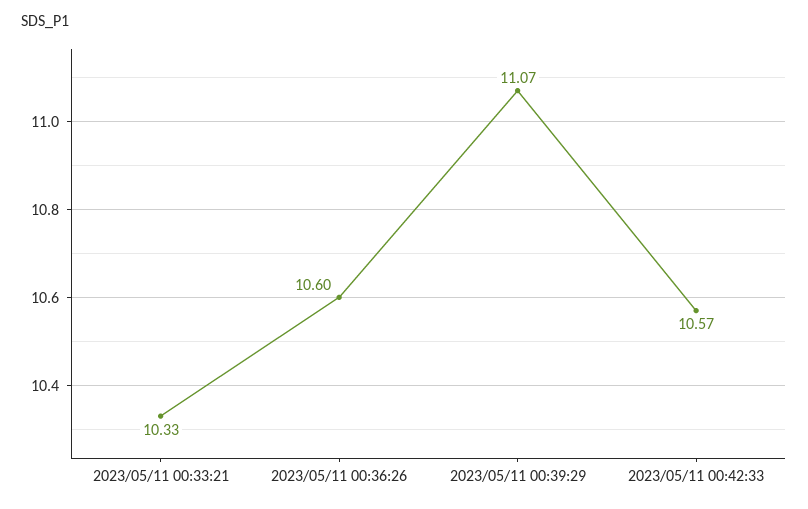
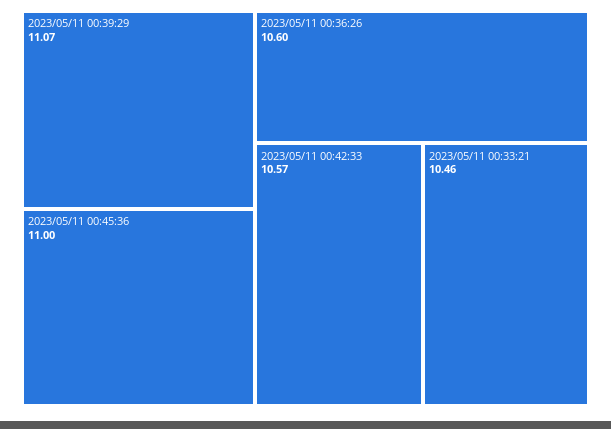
2023/05/11 00:33:21: 10.33 -> 10.46
2023/05/11 00:45:36: none -> 11

